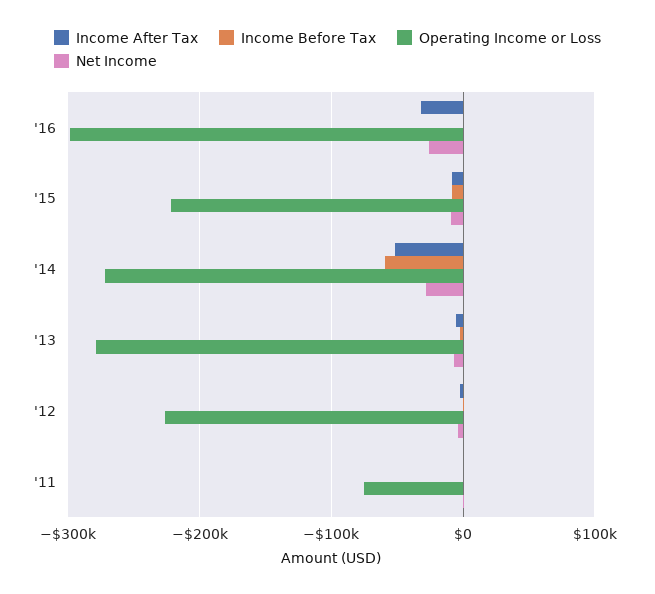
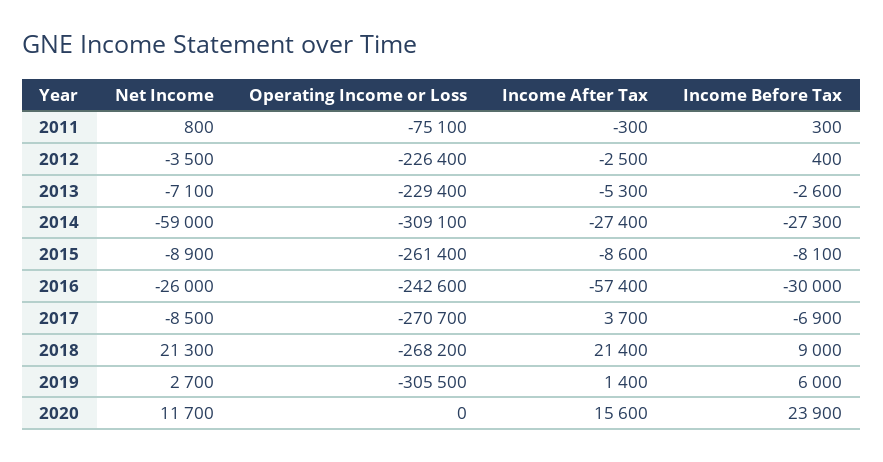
Income After Tax, '16: -30000 -> -57400
Income Before Tax, '16: 0 -> -30000
Operating Income or Loss, '16: -300000 -> -242600
Operating Income or Loss, '15: -220000 -> -261400
Income After Tax, '14: -50000 -> -27400
Income Before Tax, '14: -60000 -> -27300
Operating Income or Loss, '14: -270000 -> -309100
Net Income, '14: -30000 -> -59000
Operating Income or Loss, '13: -280000 -> -229400
Net Income, 2017: none -> -8500
Operating Income or Loss, 2017: none -> -270700
Income After Tax, 2017: none -> 3700
Income Before Tax, 2017: none -> -6900
Net Income, 2018: none -> 21300
Operating Income or Loss, 2018: none -> -268200
Income After Tax, 2018: none -> 21400
Income Before Tax, 2018: none -> 9000
Net Income, 2019: none -> 2700
Operating Income or Loss, 2019: none -> -305500
Income After Tax, 2019: none -> 1400
Income Before Tax, 2019: none -> 6000
Net Income, 2020: none -> 11700
Operating Income or Loss, 2020: none -> 0
Income After Tax, 2020: none -> 15600
Income Before Tax, 2020: none -> 23900

